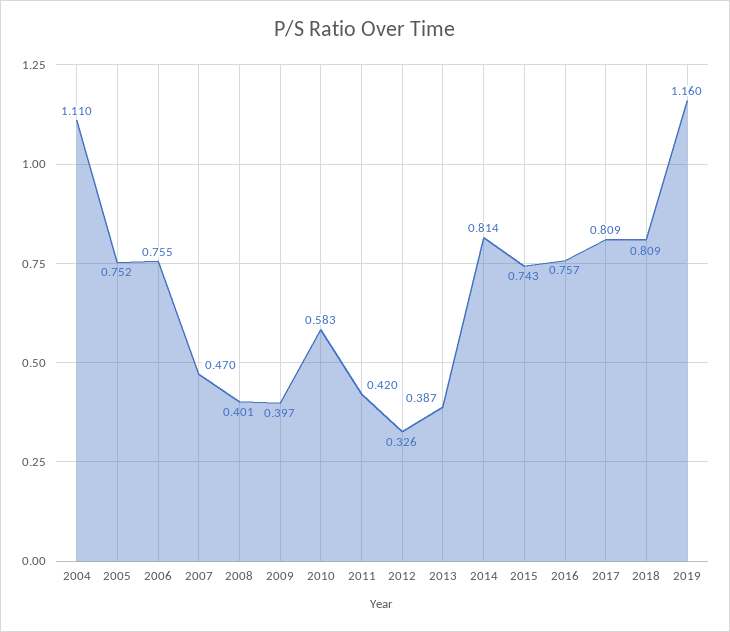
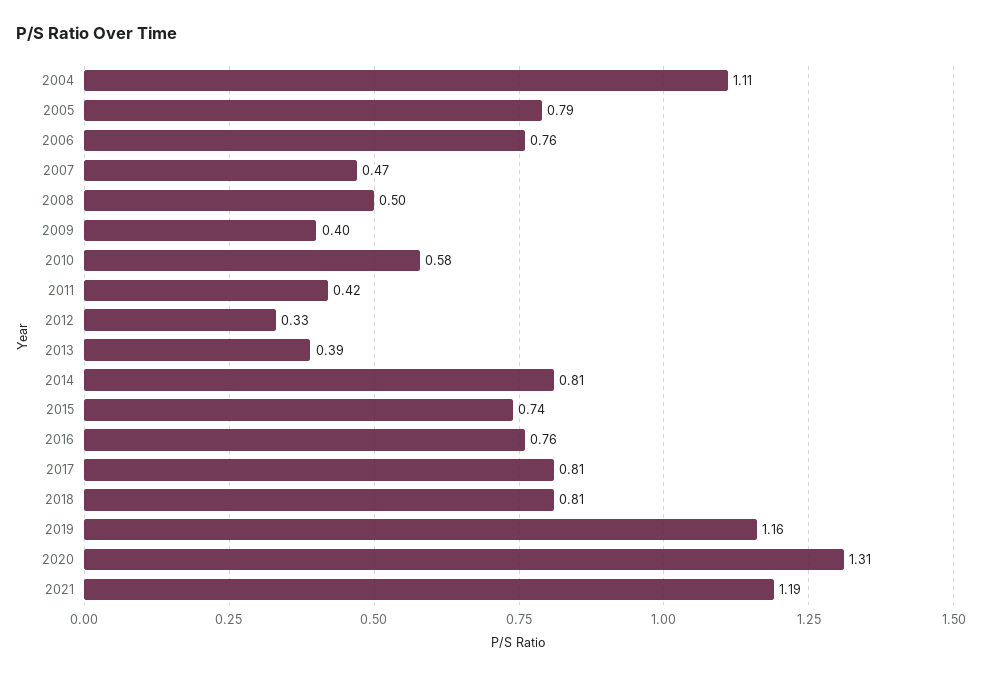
2005: 0.752 -> 0.79
2008: 0.401 -> 0.5
2020: none -> 1.31
2021: none -> 1.19

